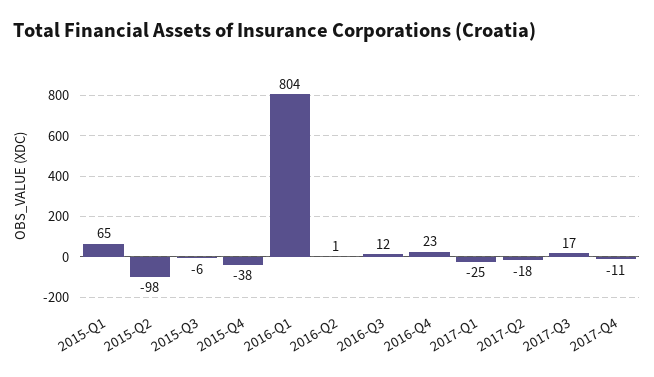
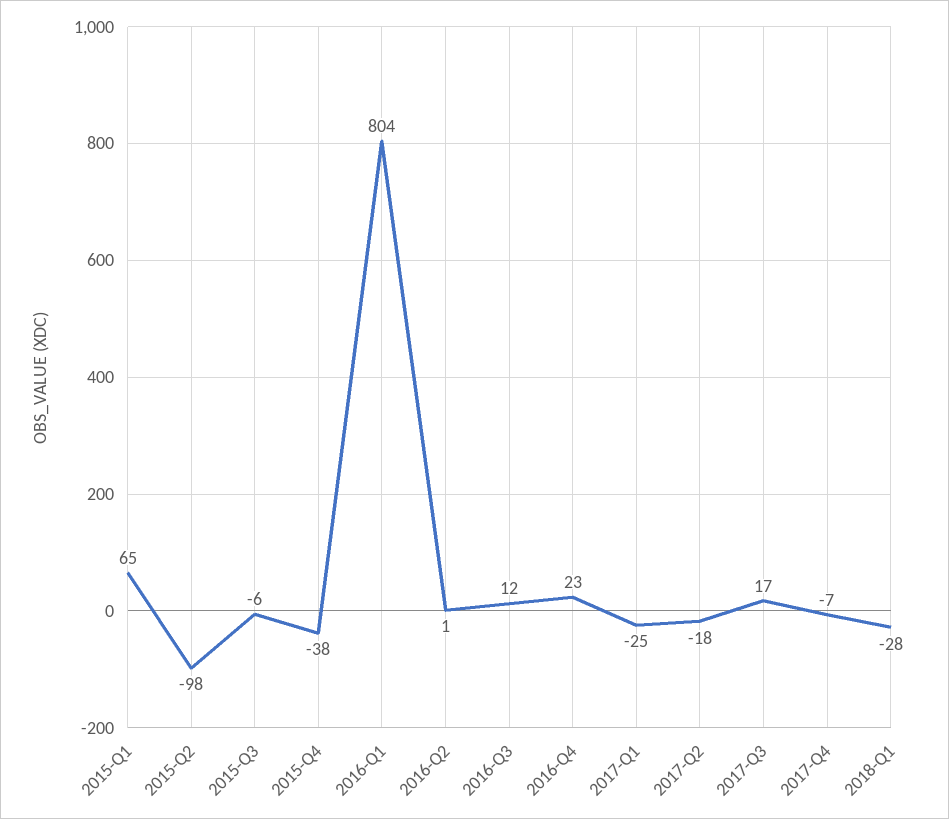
2017-Q4: -11 -> -7
2018-Q1: none -> -28

